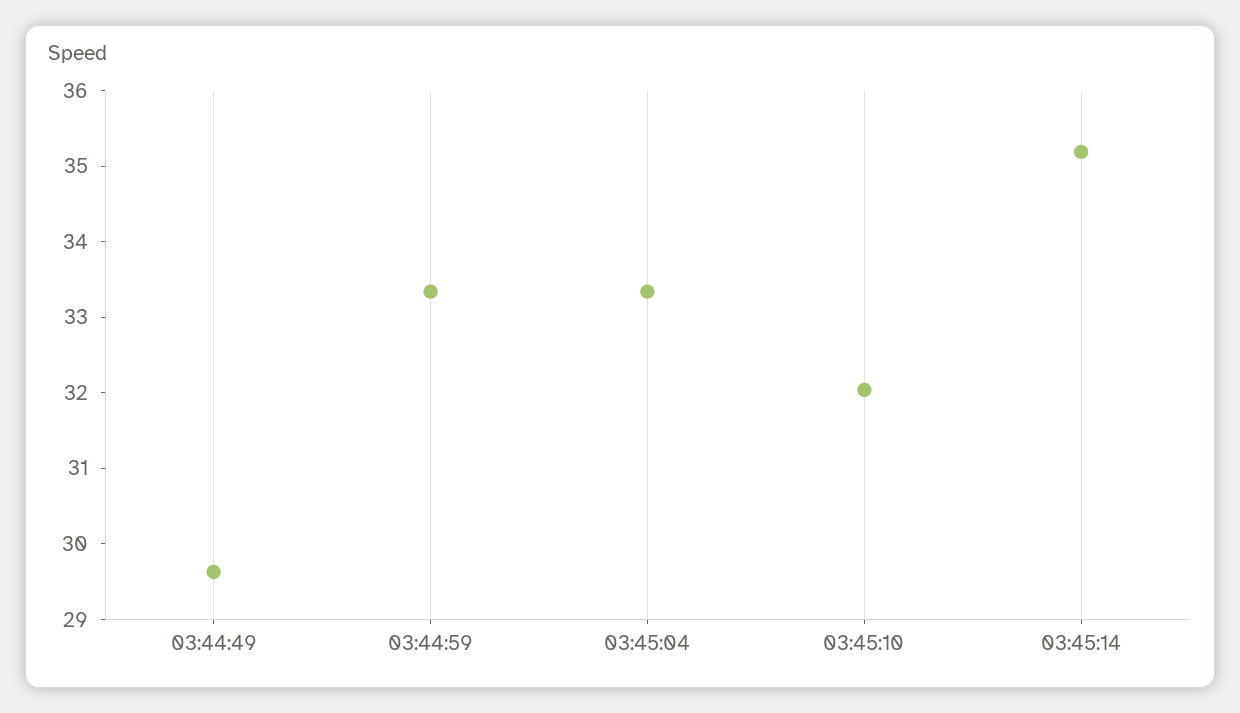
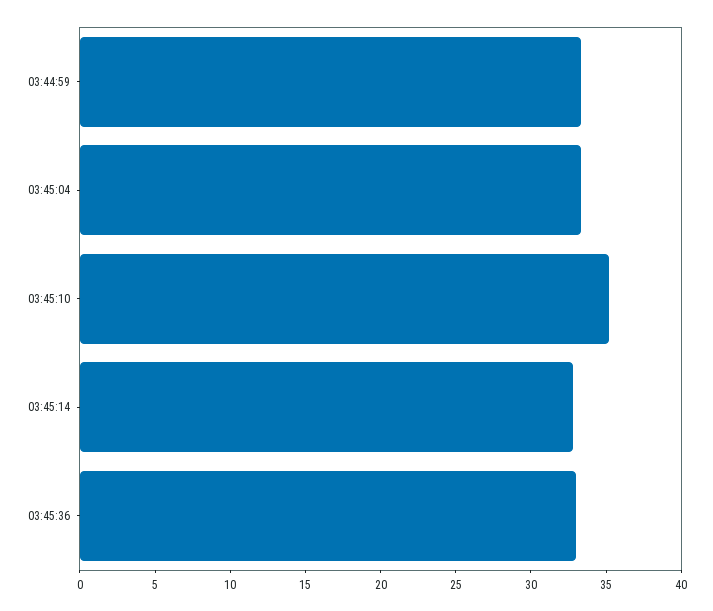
03:44:49: 29.6 -> none
03:45:10: 32 -> 35
03:45:14: 35.2 -> 33
03:45:36: none -> 33

